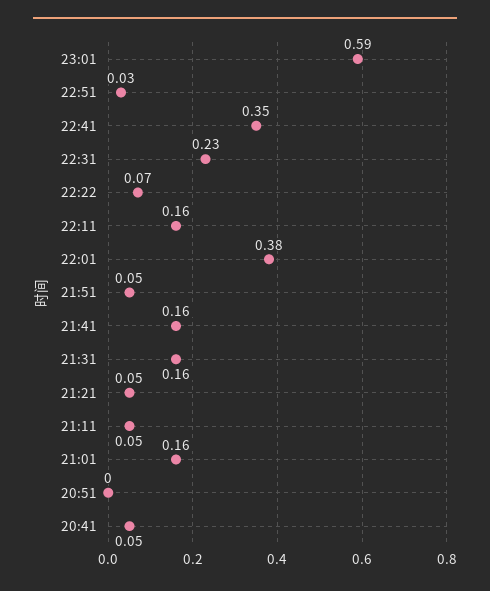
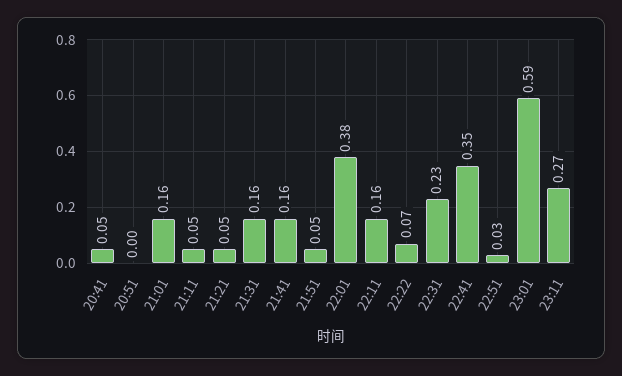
23:11: none -> 0.27

